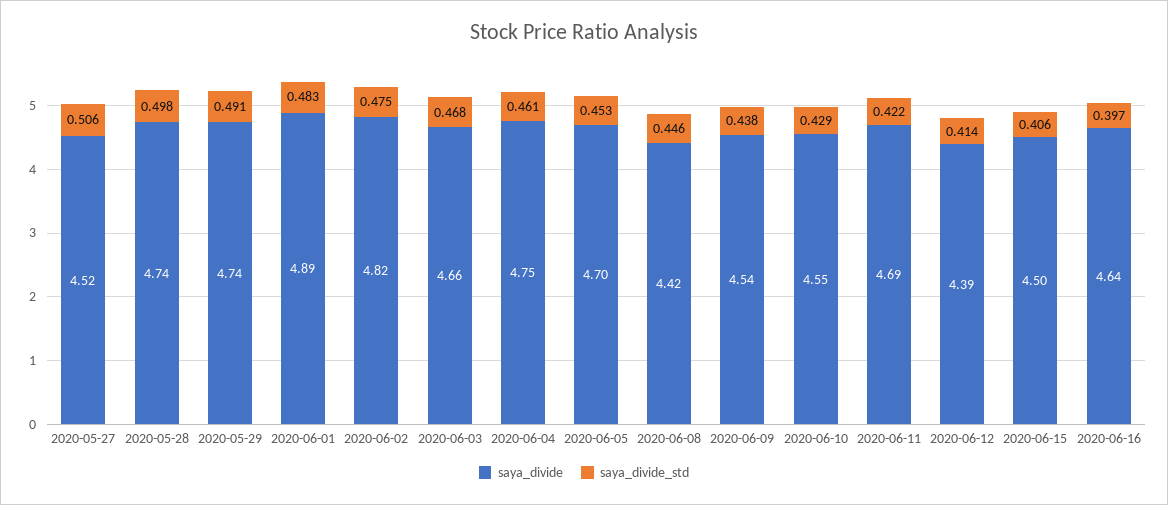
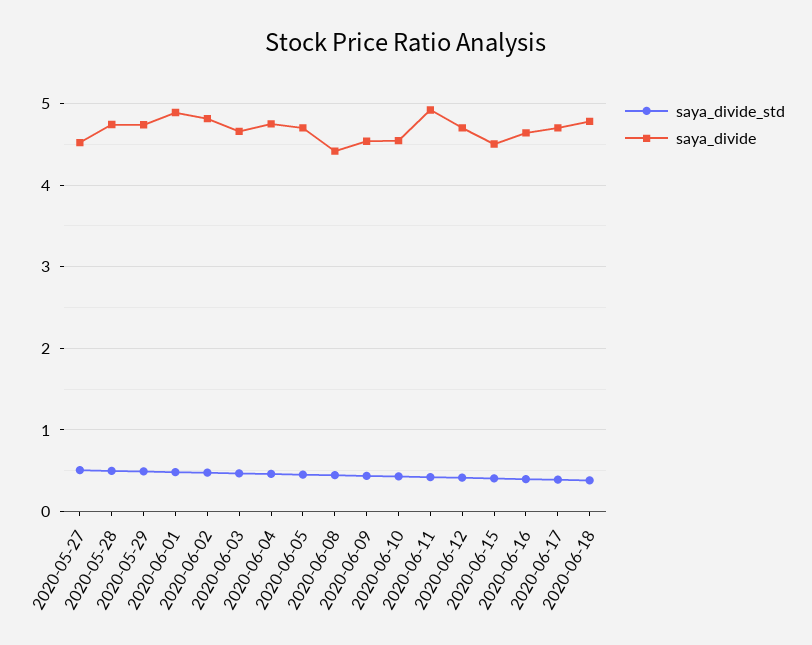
saya_divide, 2020-06-11: 4.69 -> 4.9
saya_divide, 2020-06-12: 4.39 -> 4.7
saya_divide_std, 2020-06-17: none -> 0.4
saya_divide, 2020-06-17: none -> 4.7
saya_divide_std, 2020-06-18: none -> 0.4
saya_divide, 2020-06-18: none -> 4.8

